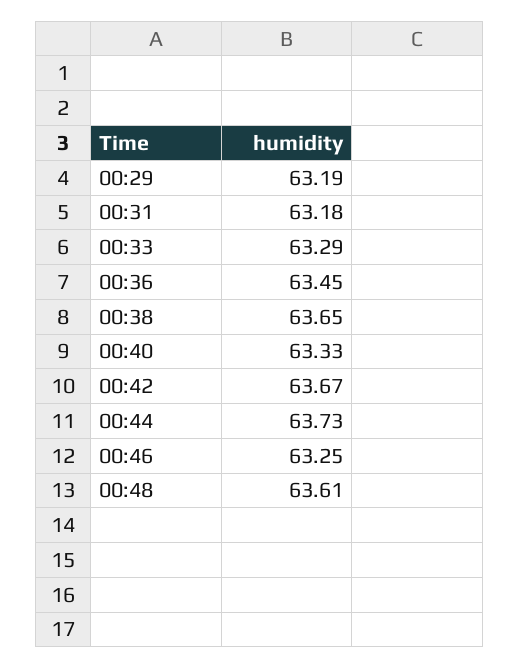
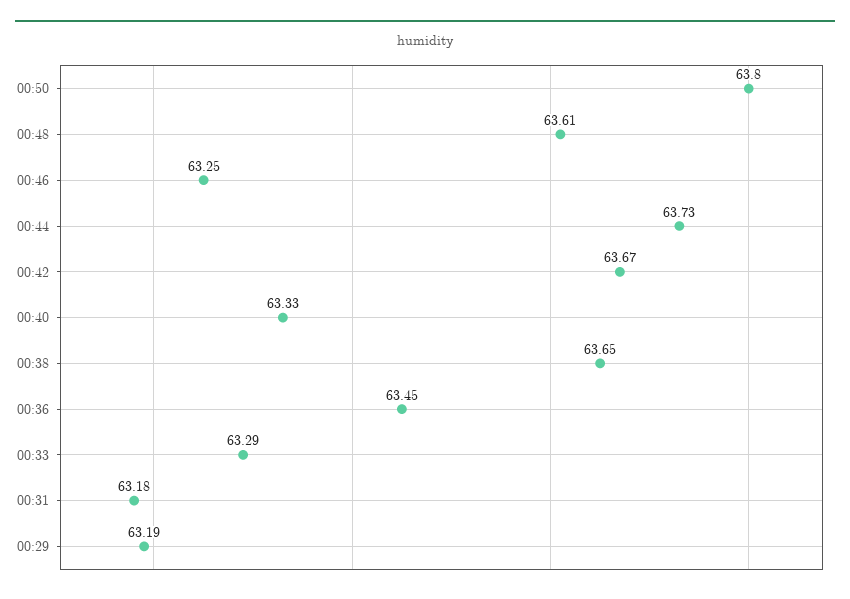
00:50: none -> 63.8

